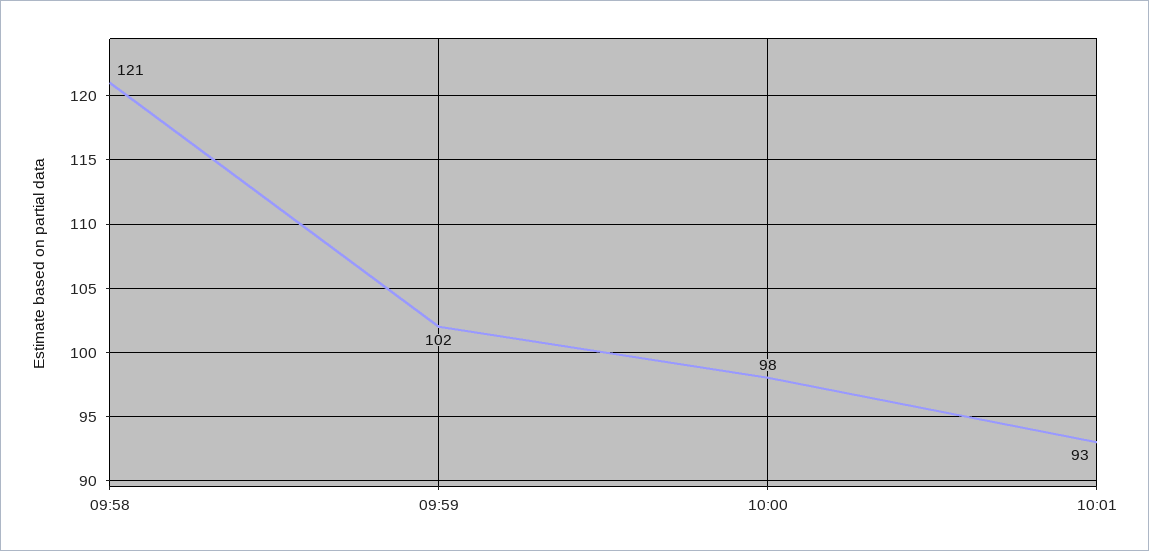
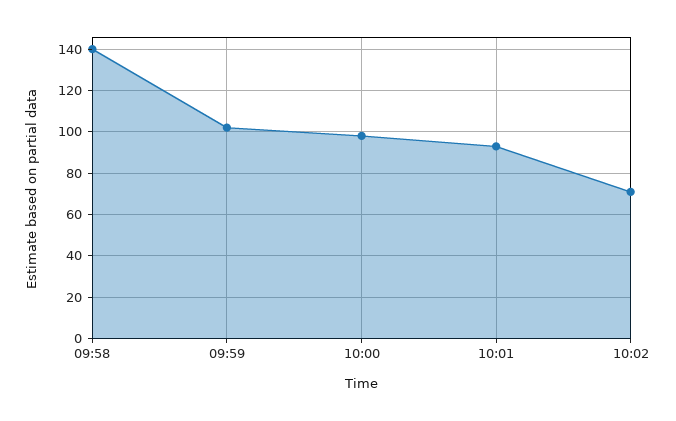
09:58: 121 -> 140
10:02: none -> 70

